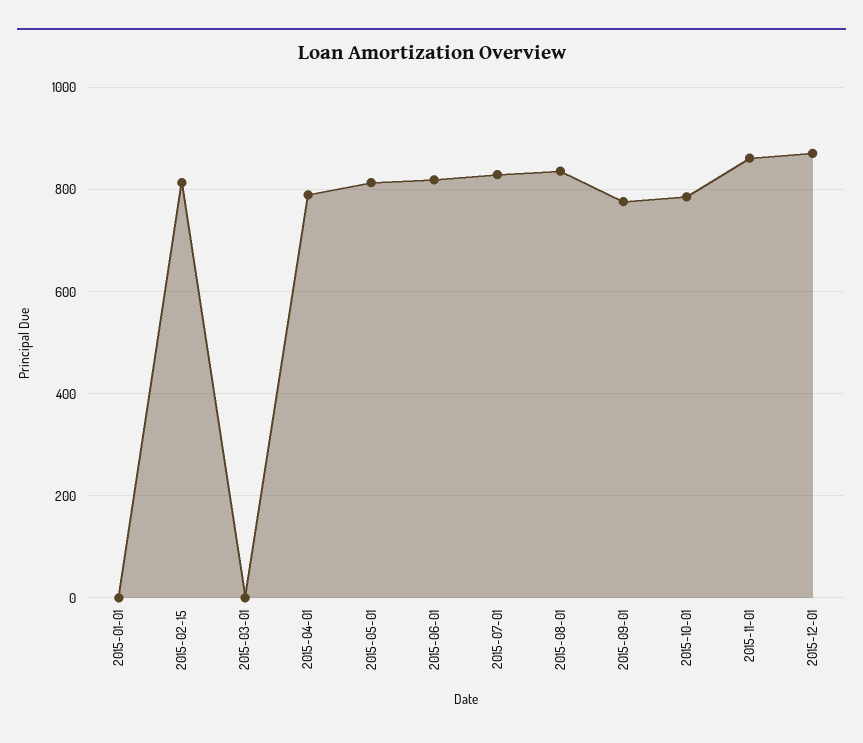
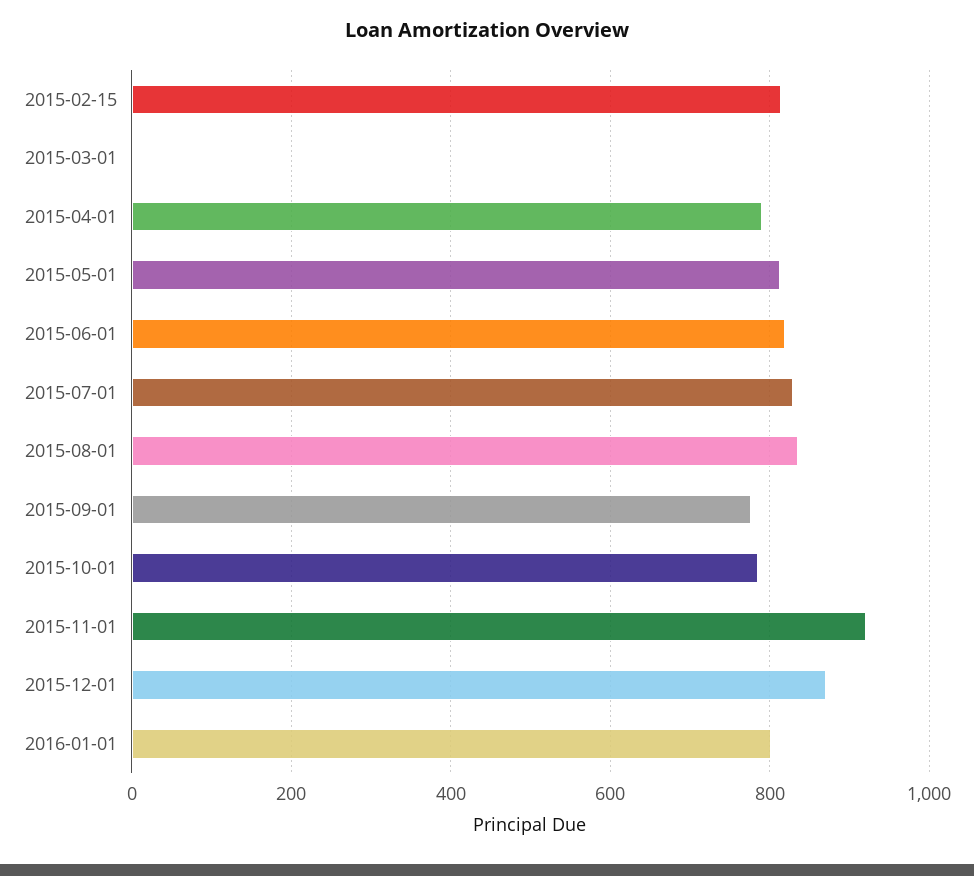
2015-01-01: 0 -> none
2015-11-01: 860 -> 920
2016-01-01: none -> 800

